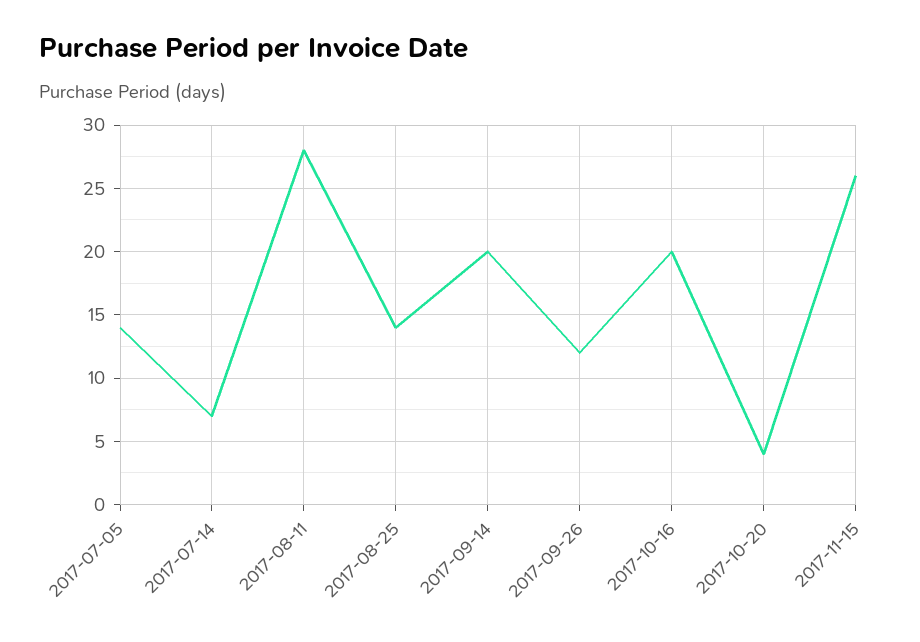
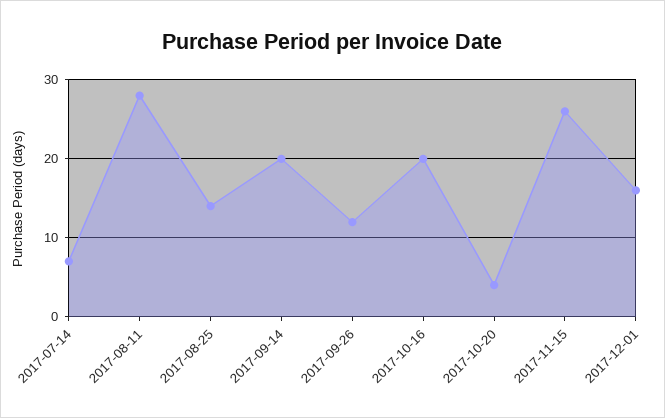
2017-07-05: 14 -> none
2017-12-01: none -> 16

